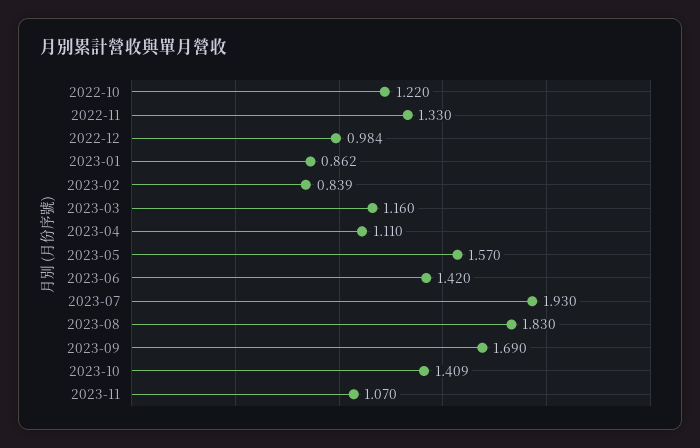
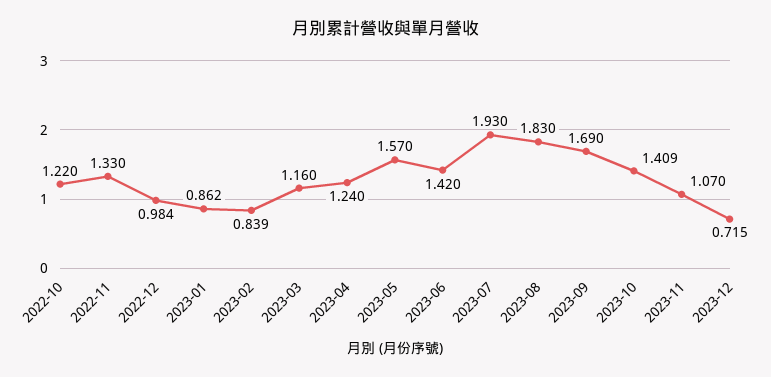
2023-04: 1.11 -> 1.24
2023-12: none -> 0.715

